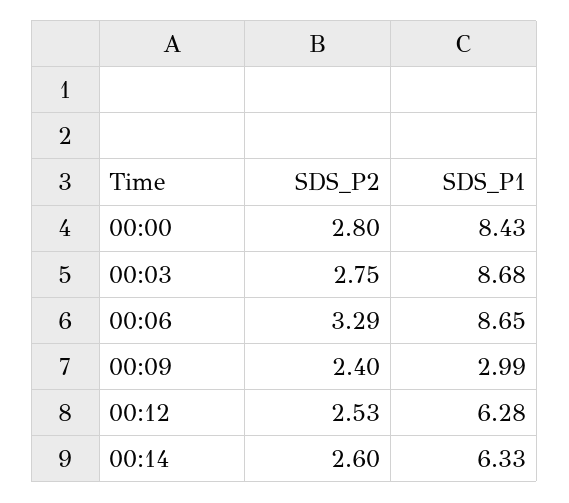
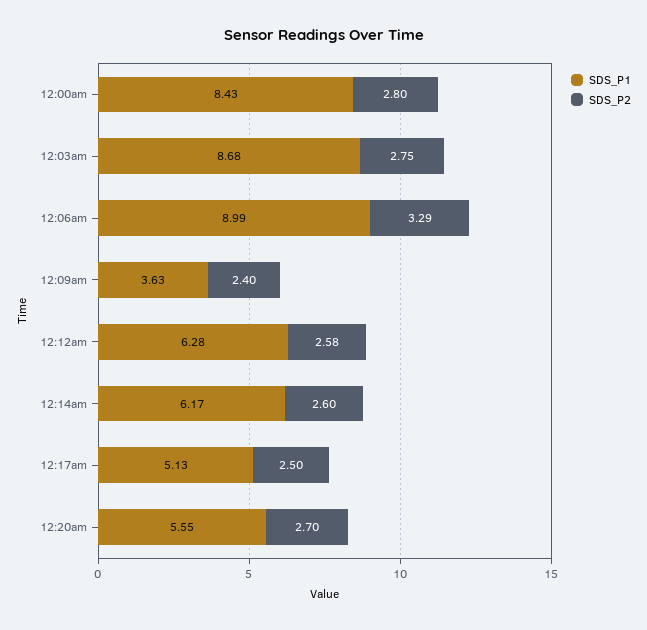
SDS_P1, 00:06: 8.65 -> 8.99
SDS_P1, 00:09: 2.99 -> 3.63
SDS_P2, 00:12: 2.53 -> 2.58
SDS_P1, 00:14: 6.33 -> 6.17
SDS_P1, 12:17am: none -> 5.13
SDS_P2, 12:17am: none -> 2.5
SDS_P1, 12:20am: none -> 5.55
SDS_P2, 12:20am: none -> 2.7

